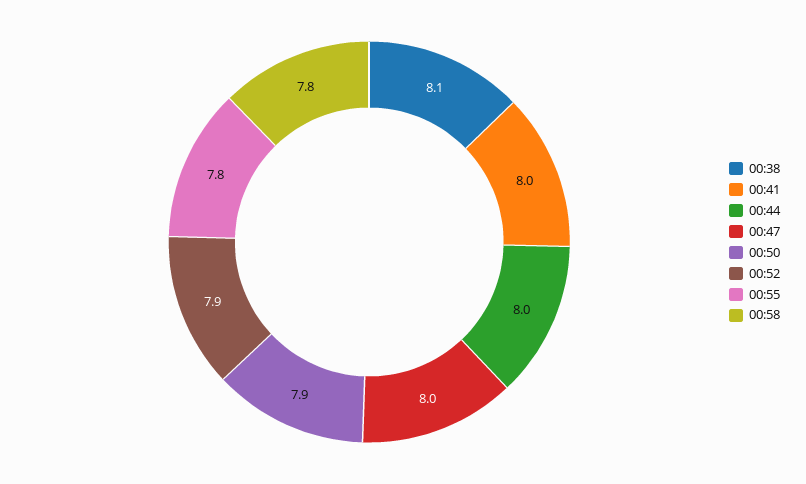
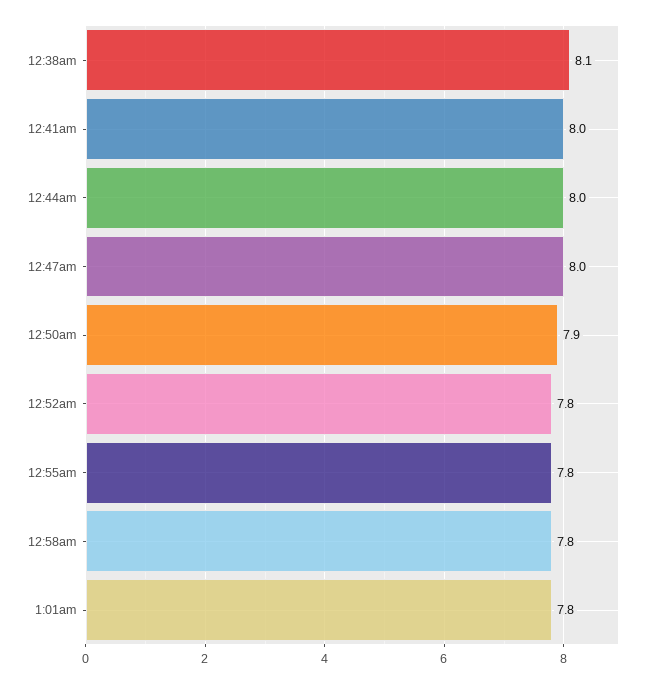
00:52: 7.9 -> 7.8
1:01am: none -> 7.8

